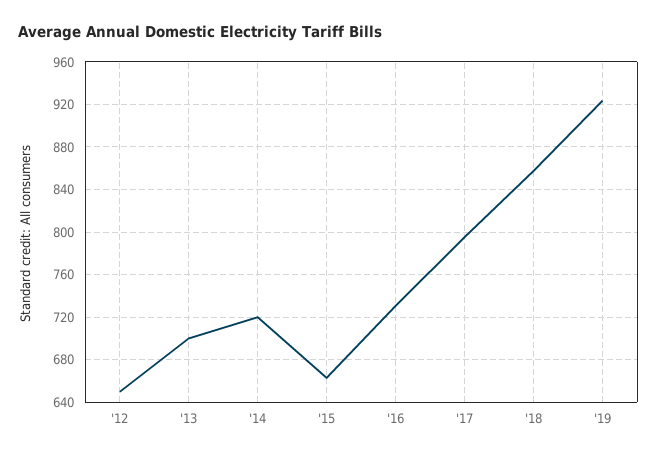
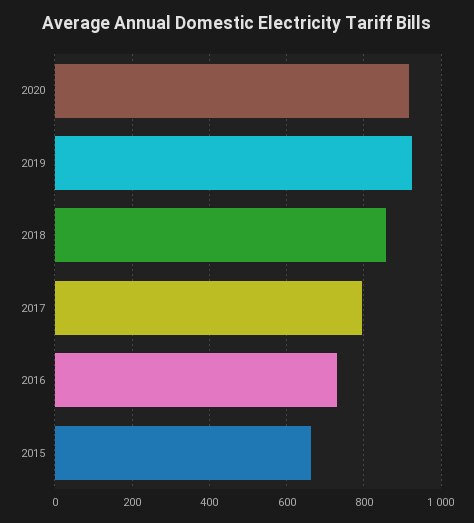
'12: 650 -> none
'13: 700 -> none
'14: 720 -> none
2020: none -> 920

